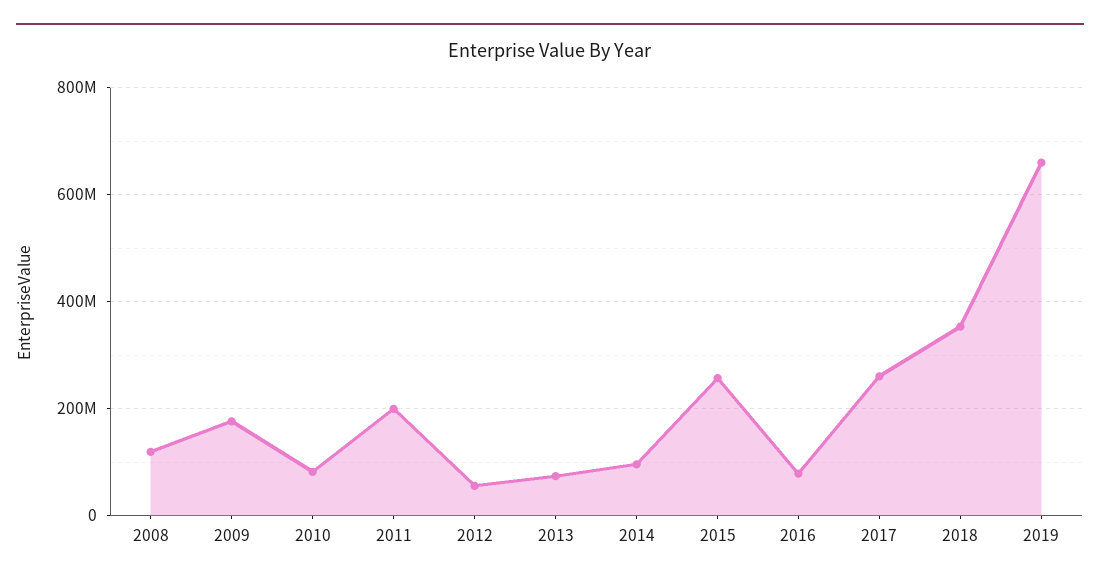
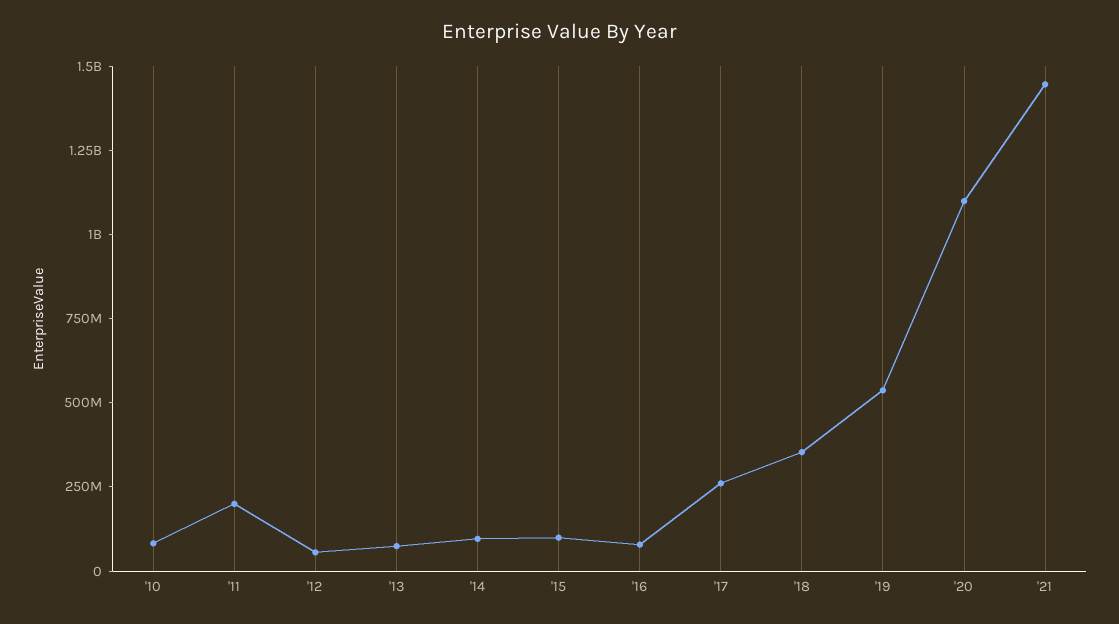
2008: 120000000 -> none
2009: 180000000 -> none
2015: 260000000 -> 100000000
2019: 660000000 -> 550000000
'20: none -> 1100000000
'21: none -> 1450000000

